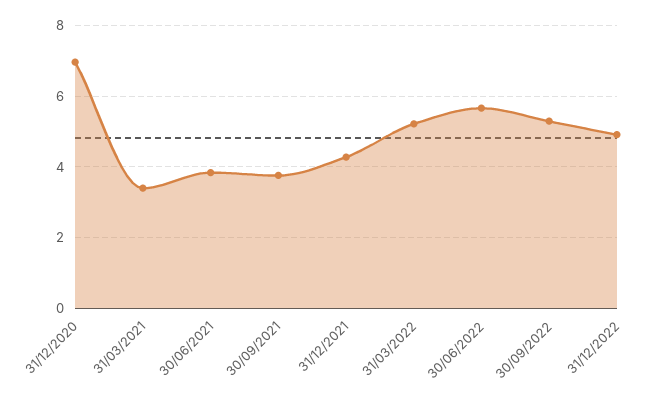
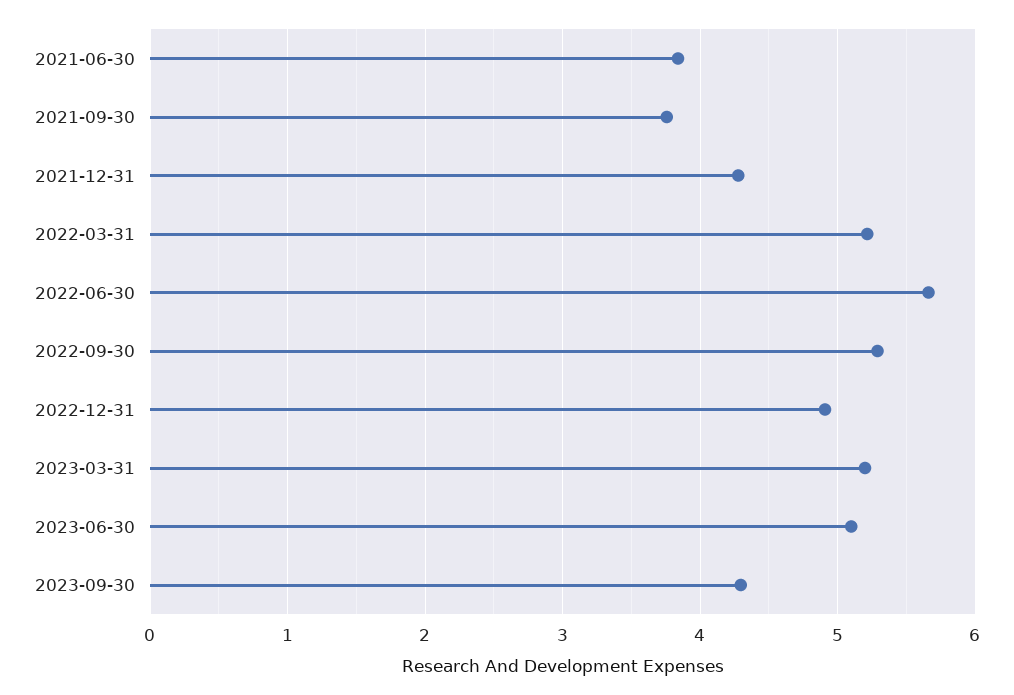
31/12/2020: 7 -> none
31/03/2021: 3.4 -> none
2023-03-31: none -> 5.2
2023-06-30: none -> 5.1
2023-09-30: none -> 4.3

